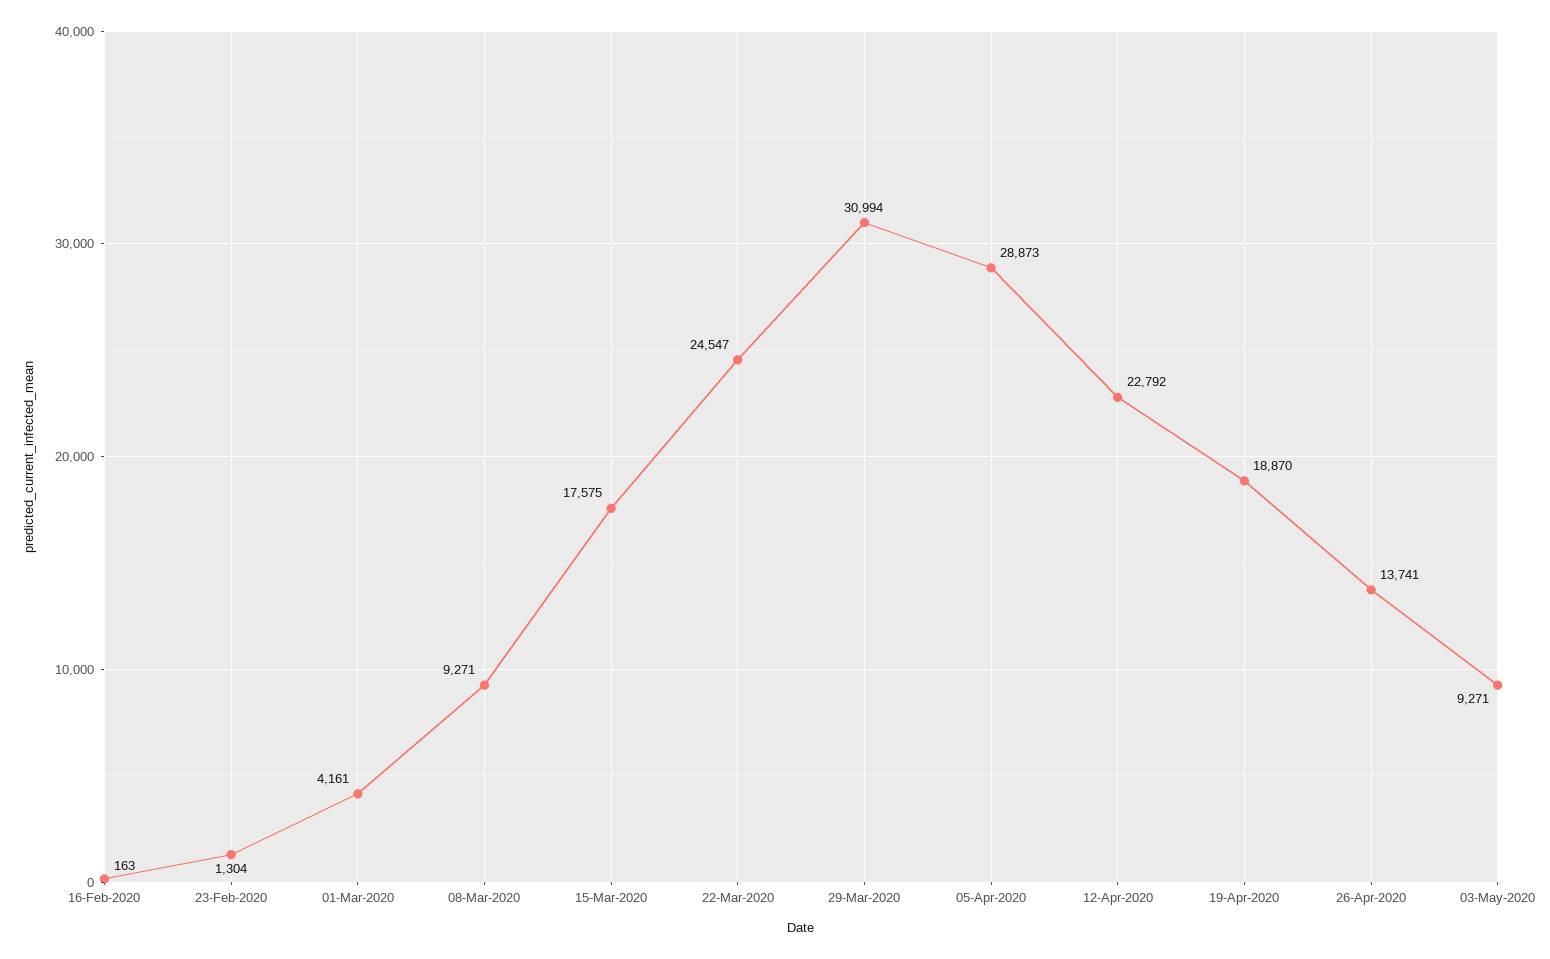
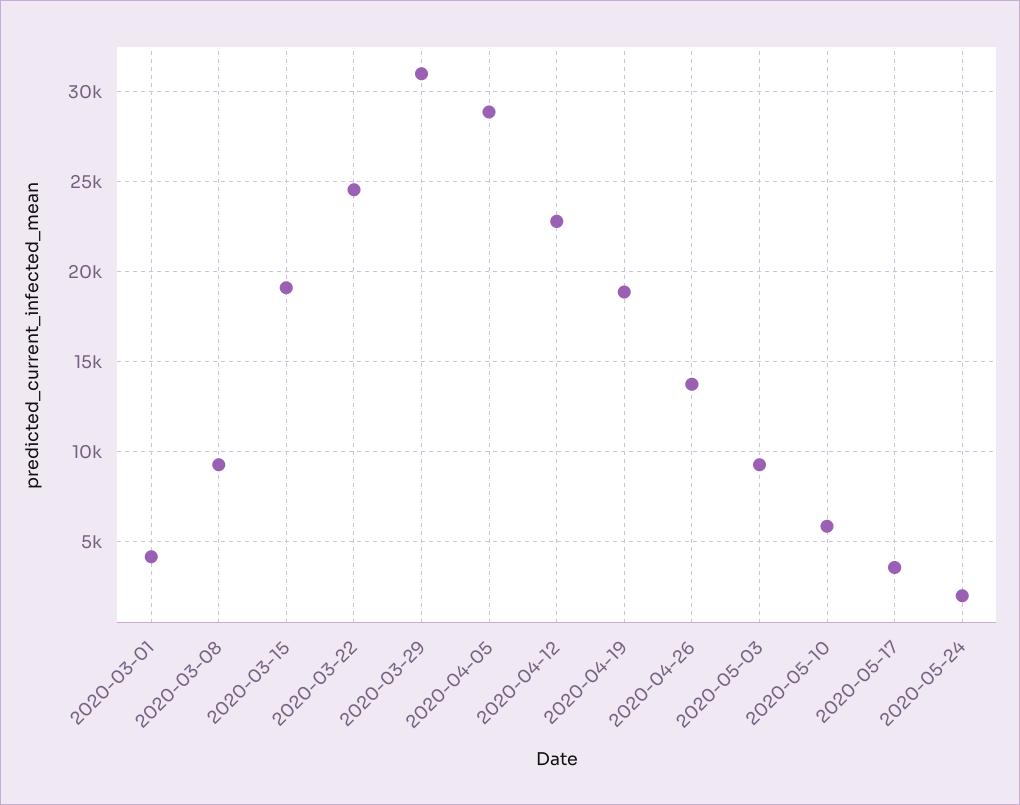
16-Feb-2020: 163 -> none
23-Feb-2020: 1304 -> none
15-Mar-2020: 17575 -> 19000
2020-05-10: none -> 6000
2020-05-17: none -> 3500
2020-05-24: none -> 2000

